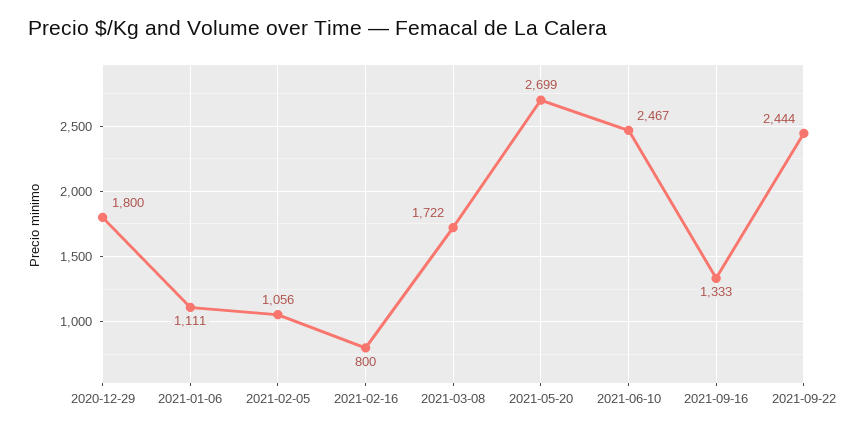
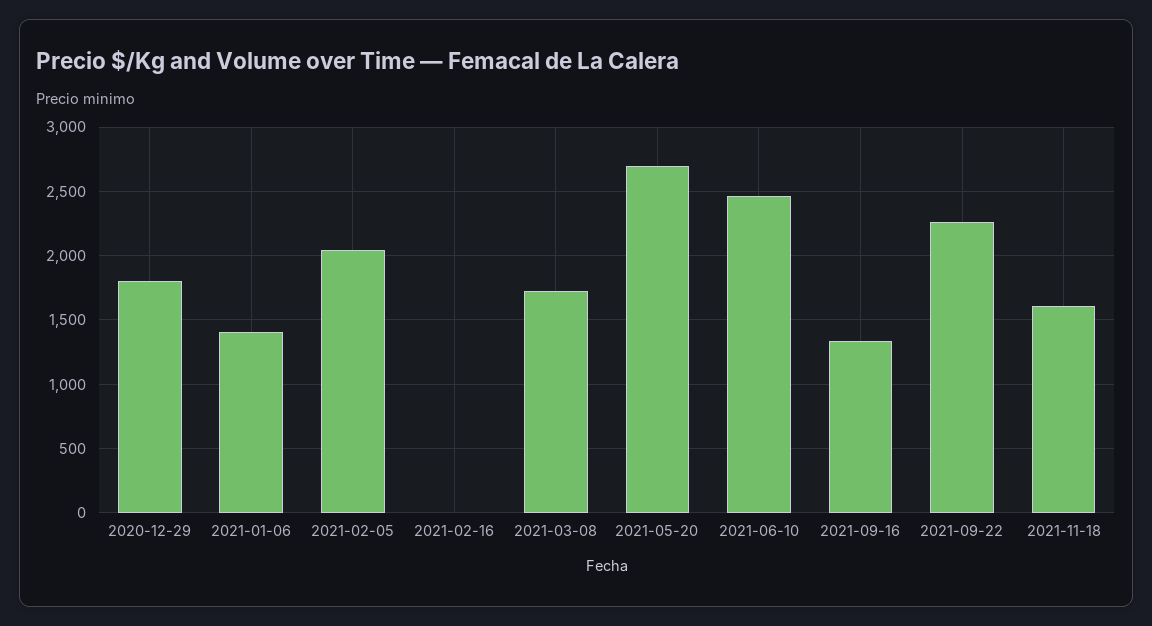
2021-01-06: 1111 -> 1400
2021-02-05: 1056 -> 2050
2021-02-16: 800 -> 0
2021-09-22: 2444 -> 2250
2021-11-18: none -> 1600

